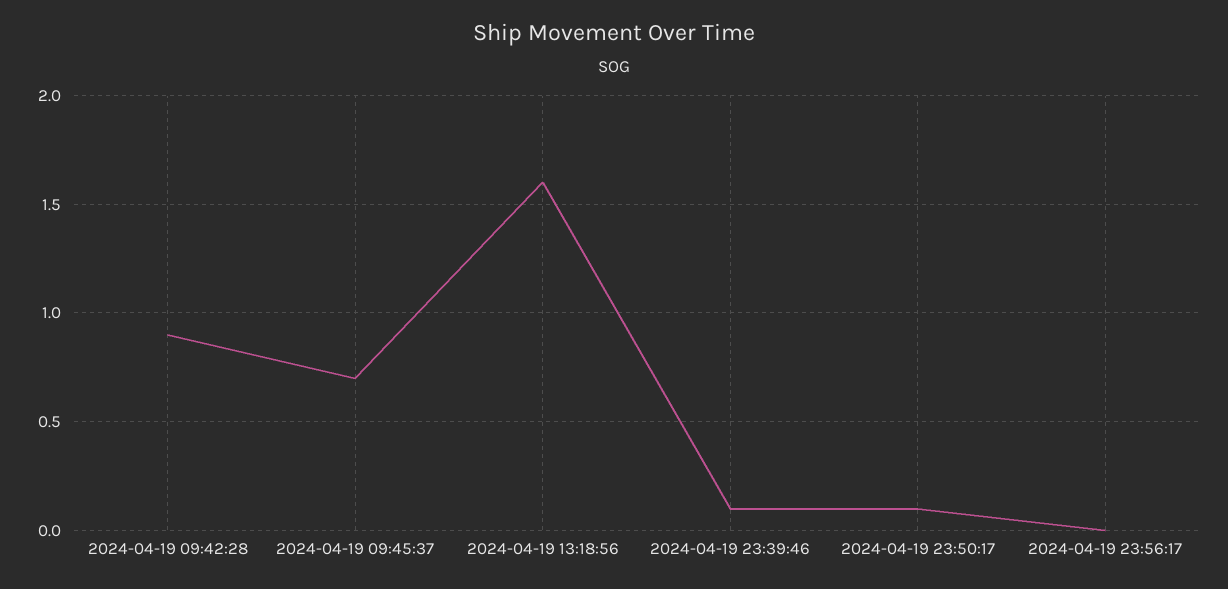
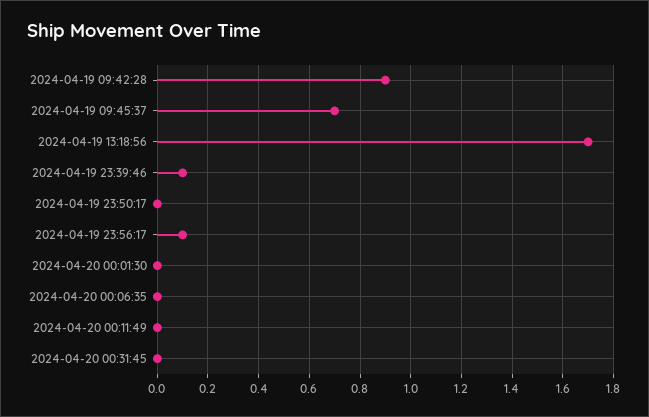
2024-04-19 13:18:56: 1.6 -> 1.7
2024-04-19 23:50:17: 0.1 -> 0
2024-04-19 23:56:17: 0 -> 0.1
2024-04-20 00:01:30: none -> 0
2024-04-20 00:06:35: none -> 0
2024-04-20 00:11:49: none -> 0
2024-04-20 00:31:45: none -> 0

